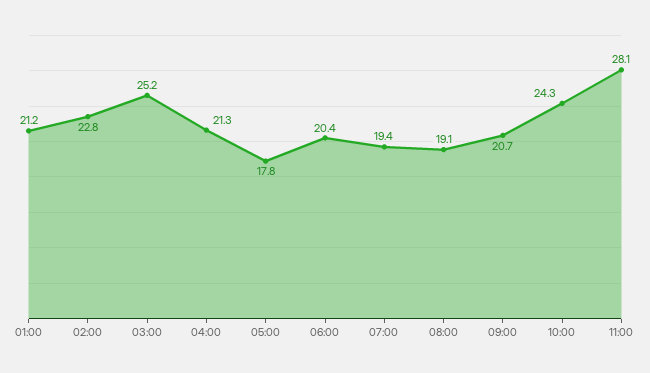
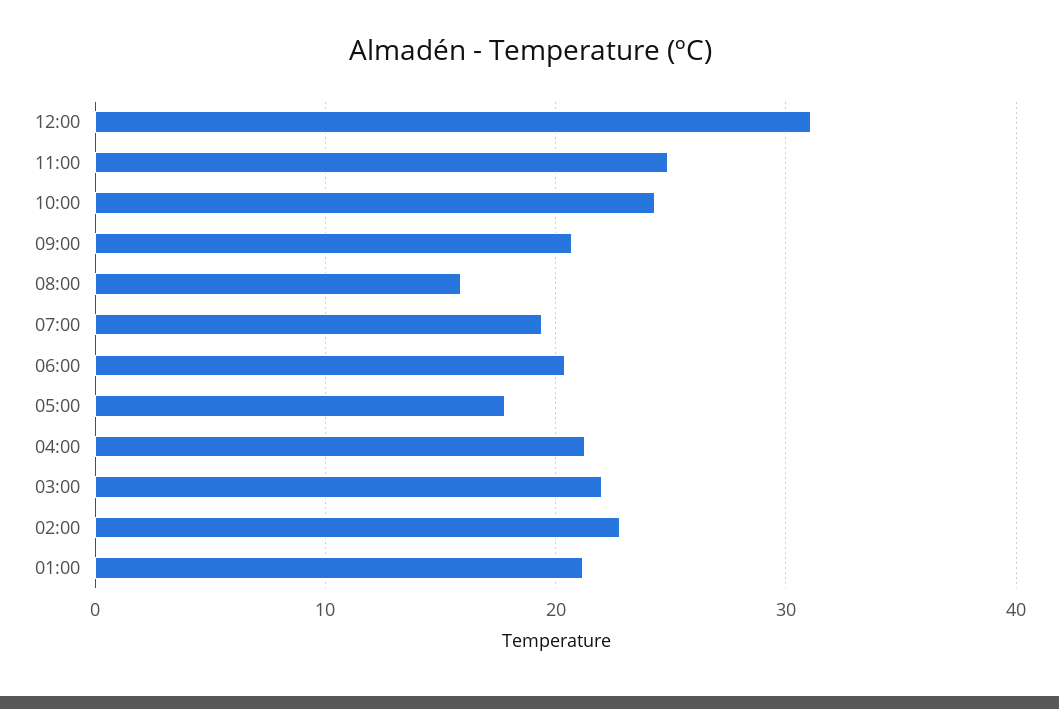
03:00: 25.2 -> 22
08:00: 19.1 -> 16
11:00: 28.1 -> 25
12:00: none -> 31

